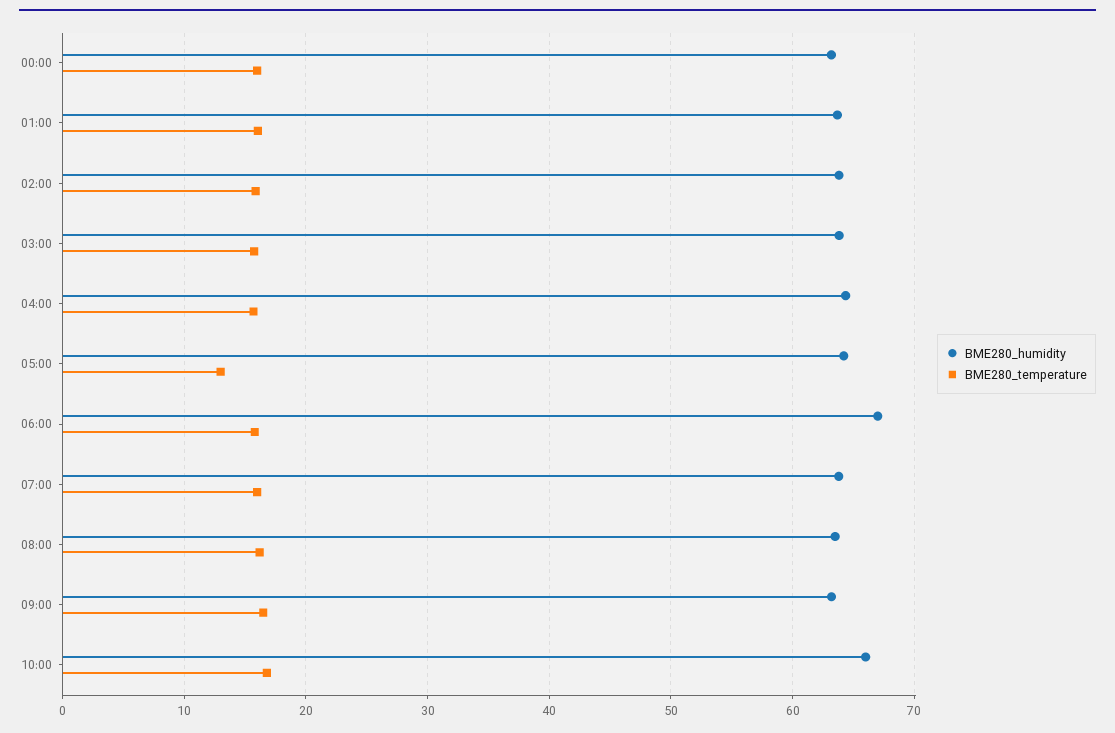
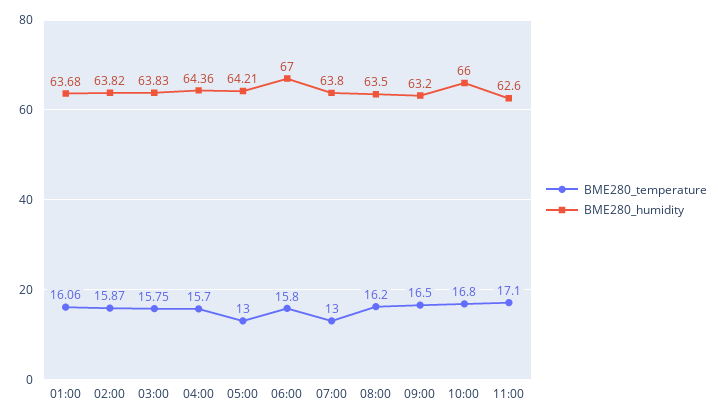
BME280_humidity, 00:00: 63 -> none
BME280_temperature, 00:00: 16 -> none
BME280_temperature, 07:00: 16 -> 13
BME280_temperature, 11:00: none -> 17.1
BME280_humidity, 11:00: none -> 62.6

